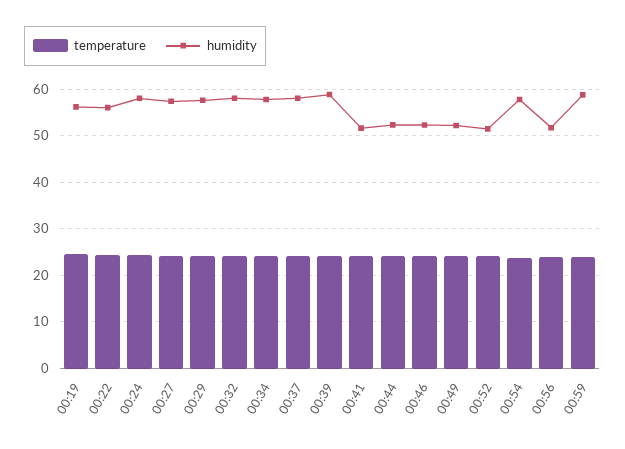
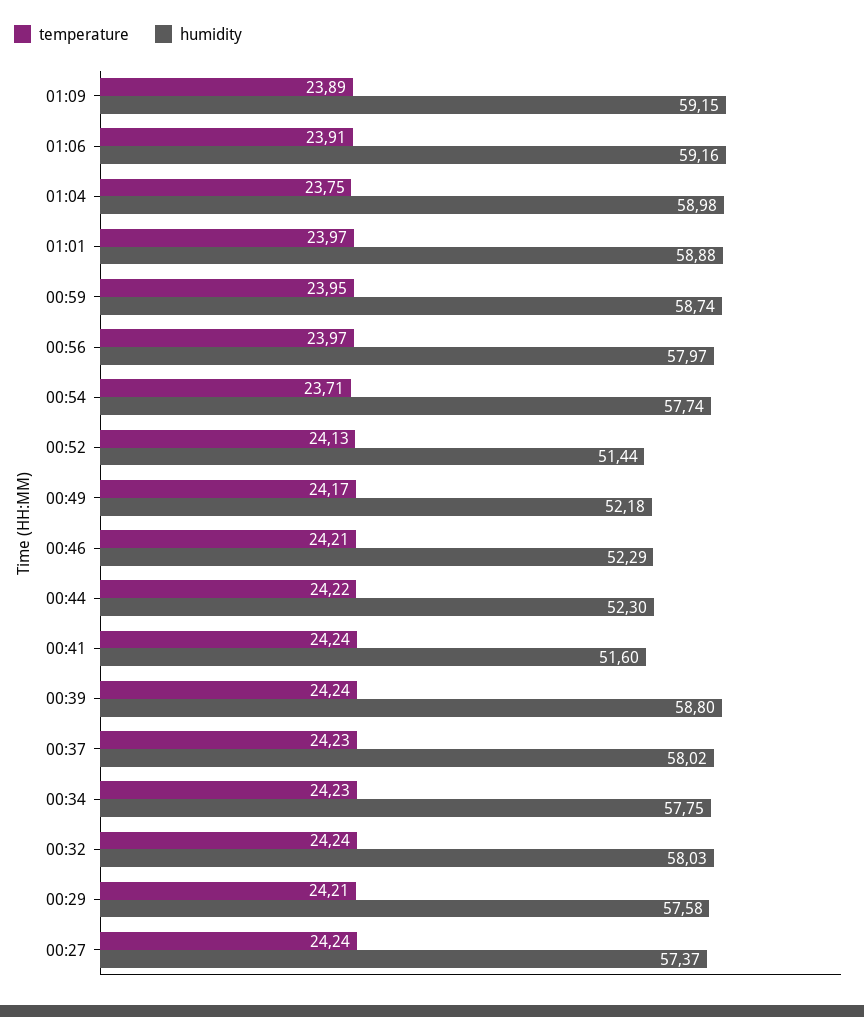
temperature, 00:19: 24 -> none
humidity, 00:19: 56 -> none
temperature, 00:22: 24 -> none
humidity, 00:22: 56 -> none
temperature, 00:24: 24 -> none
humidity, 00:24: 58 -> none
humidity, 00:56: 52 -> 57.97
temperature, 01:09: none -> 23.89
humidity, 01:09: none -> 59.15
temperature, 01:06: none -> 23.91
humidity, 01:06: none -> 59.16
temperature, 01:04: none -> 23.75
humidity, 01:04: none -> 58.98
temperature, 01:01: none -> 23.97
humidity, 01:01: none -> 58.88

